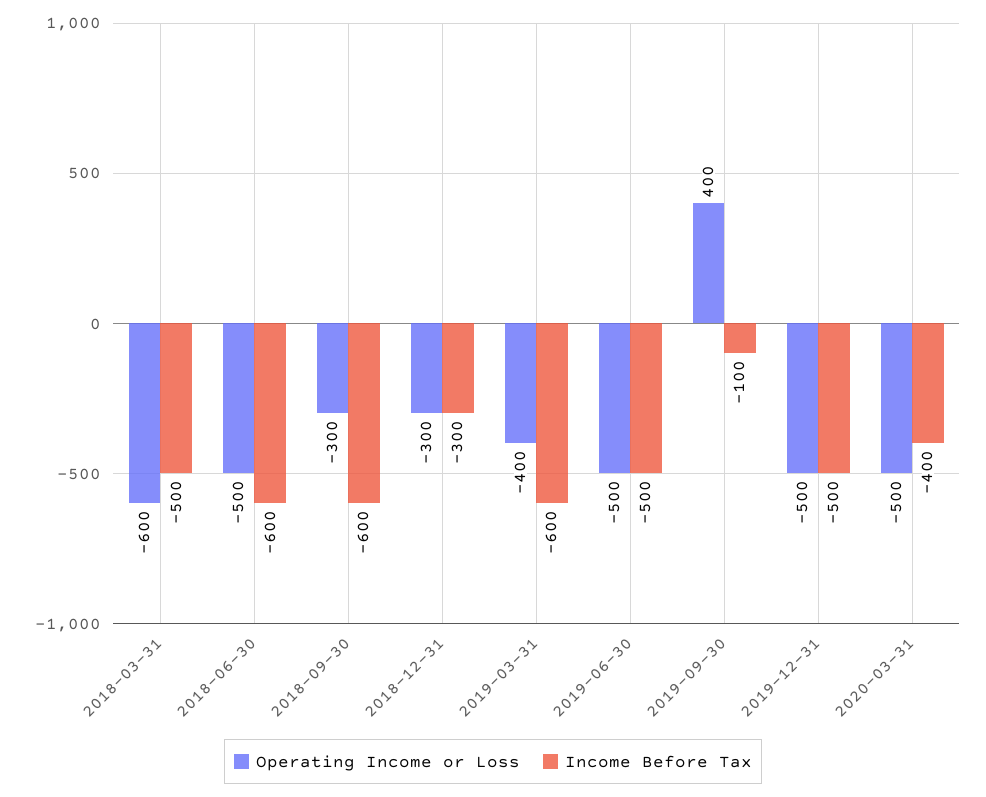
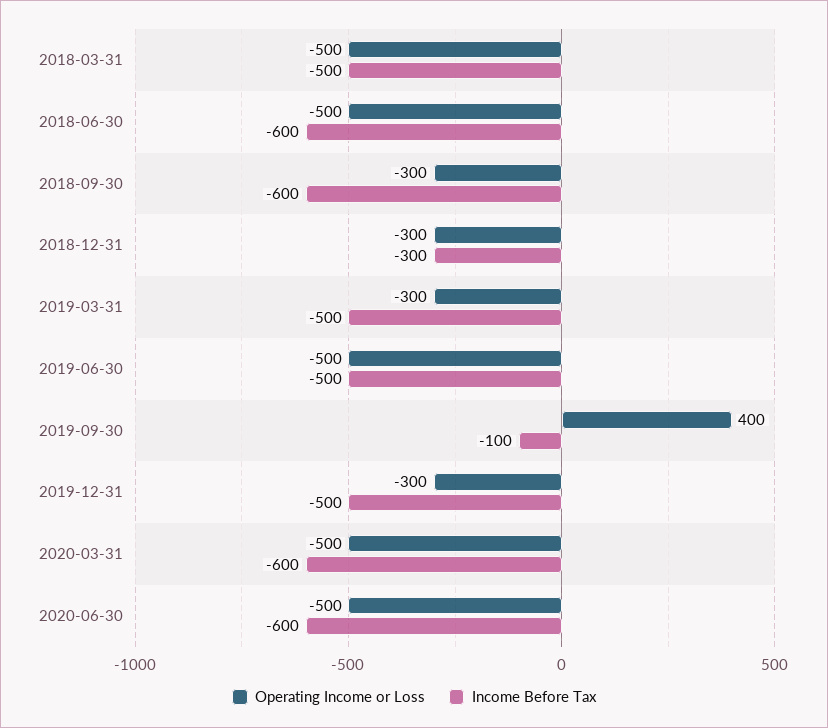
Operating Income or Loss, 2018-03-31: -600 -> -500
Operating Income or Loss, 2019-03-31: -400 -> -300
Income Before Tax, 2019-03-31: -600 -> -500
Operating Income or Loss, 2019-12-31: -500 -> -300
Income Before Tax, 2020-03-31: -400 -> -600
Operating Income or Loss, 2020-06-30: none -> -500
Income Before Tax, 2020-06-30: none -> -600

